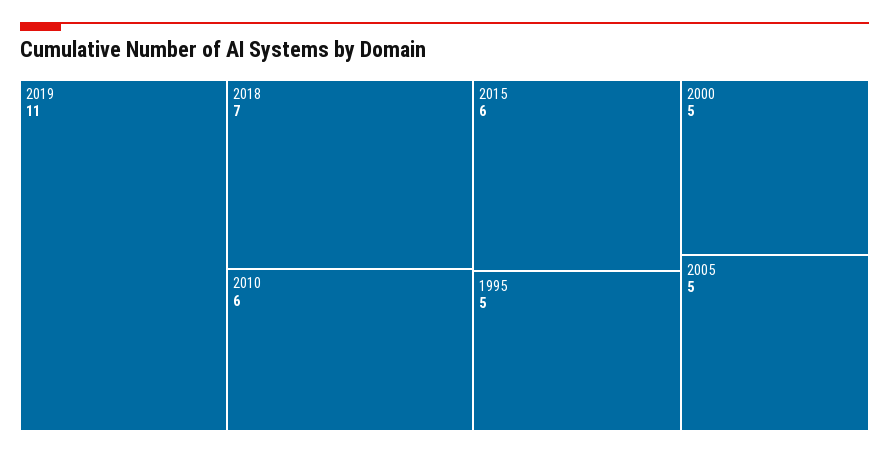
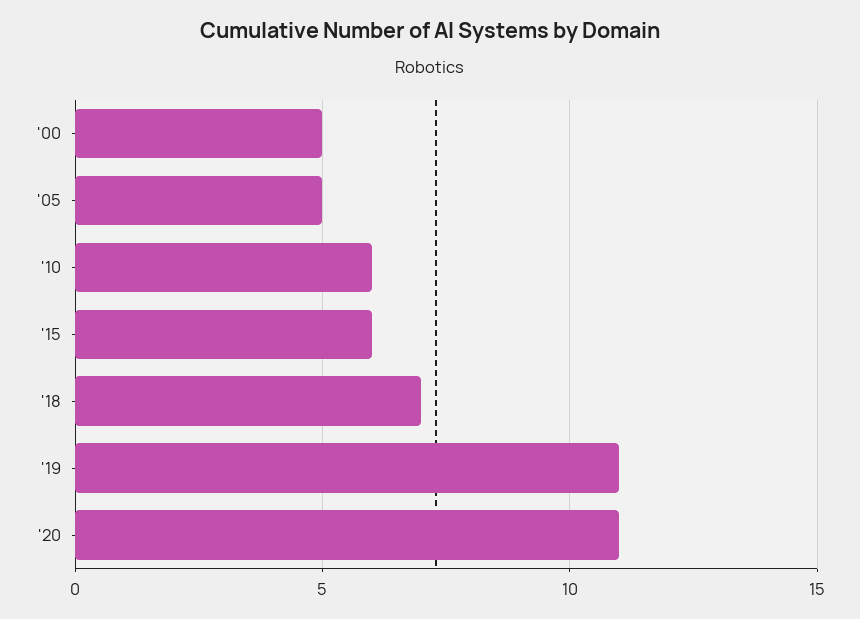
1995: 5 -> none
'20: none -> 11

